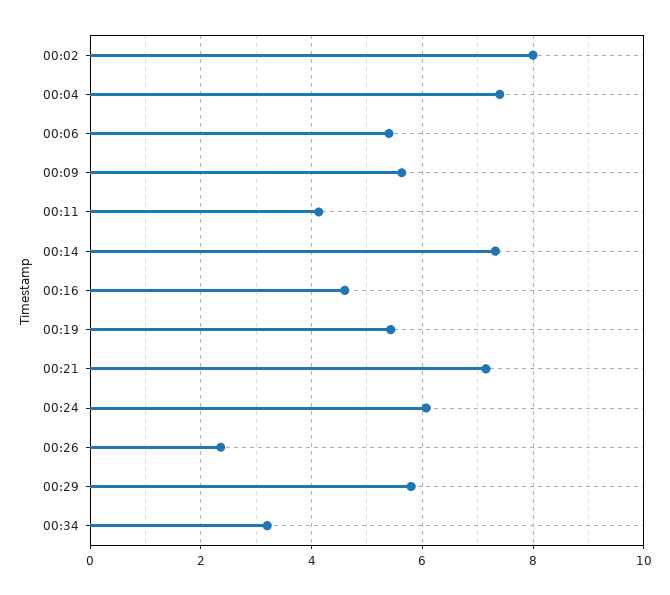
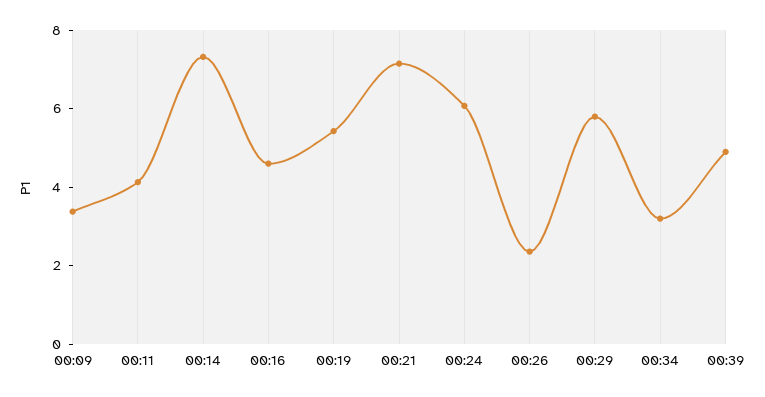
00:02: 8 -> none
00:04: 7.4 -> none
00:06: 5.4 -> none
00:09: 5.6 -> 3.5
00:39: none -> 5

